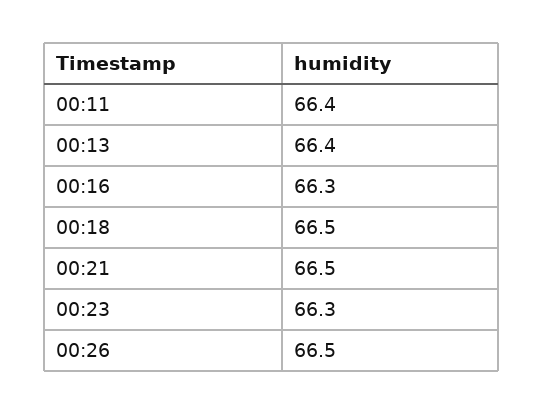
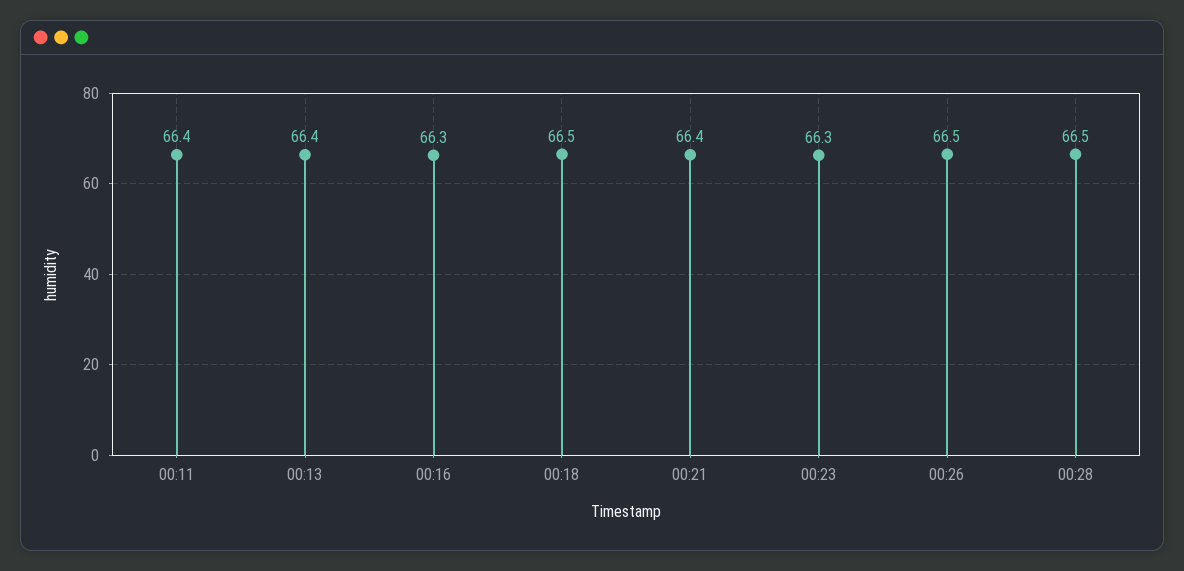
00:21: 66.5 -> 66.4
00:28: none -> 66.5

